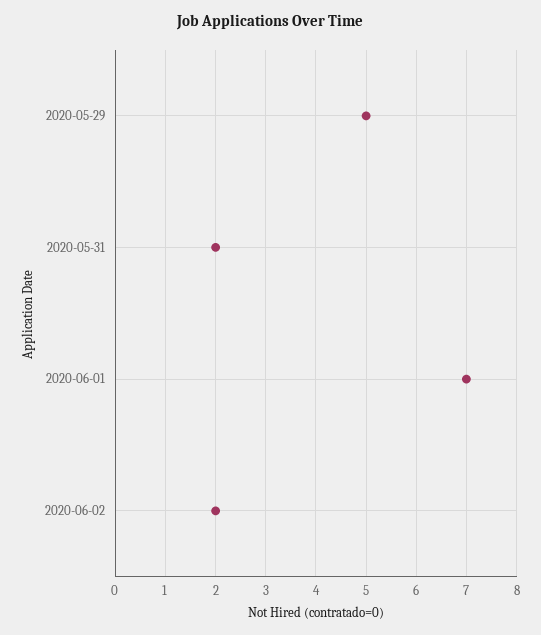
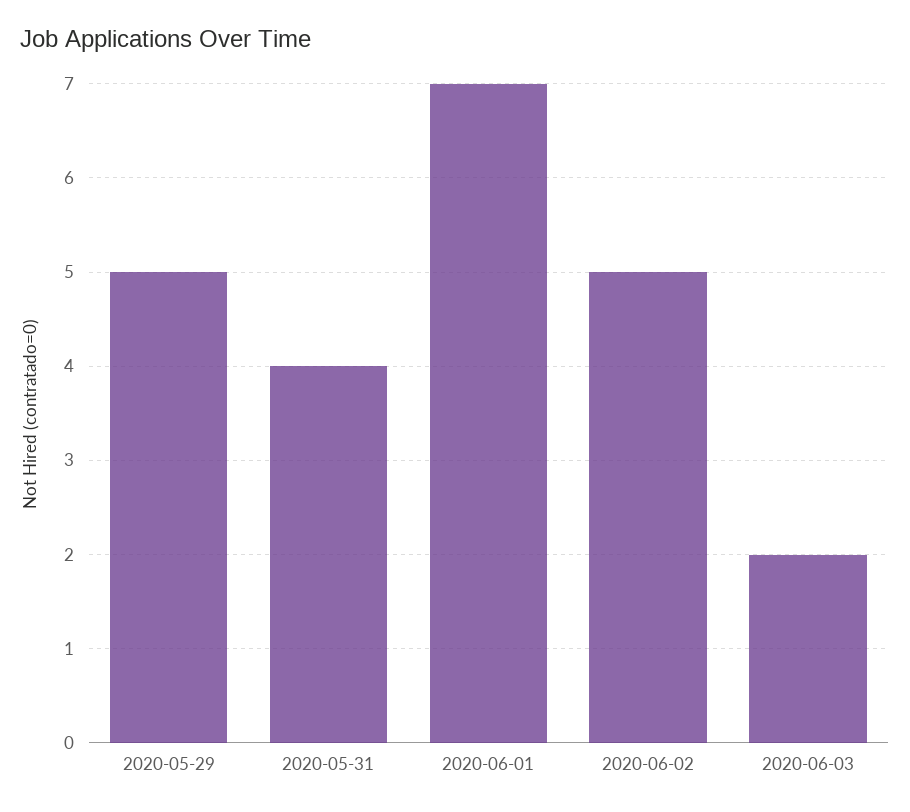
2020-05-31: 2 -> 4
2020-06-02: 2 -> 5
2020-06-03: none -> 2

